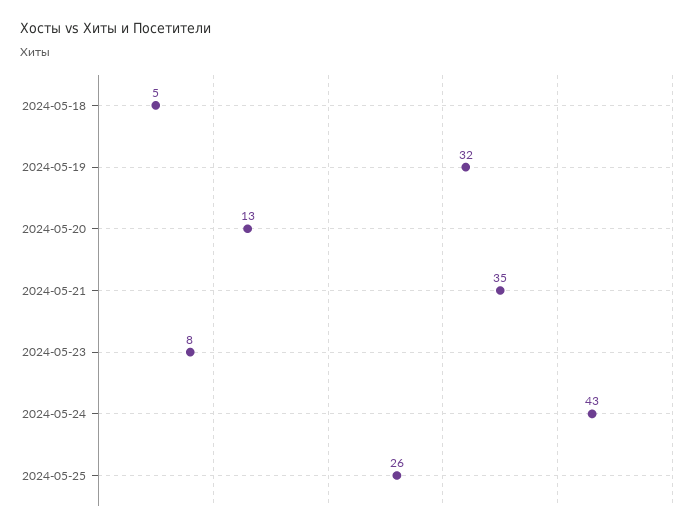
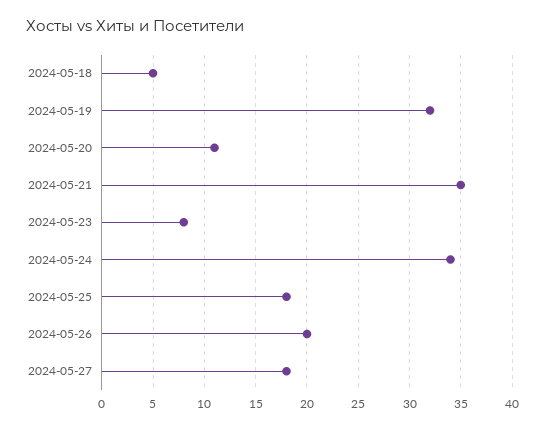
2024-05-20: 13 -> 11
2024-05-24: 43 -> 34
2024-05-25: 26 -> 18
2024-05-26: none -> 20
2024-05-27: none -> 18

